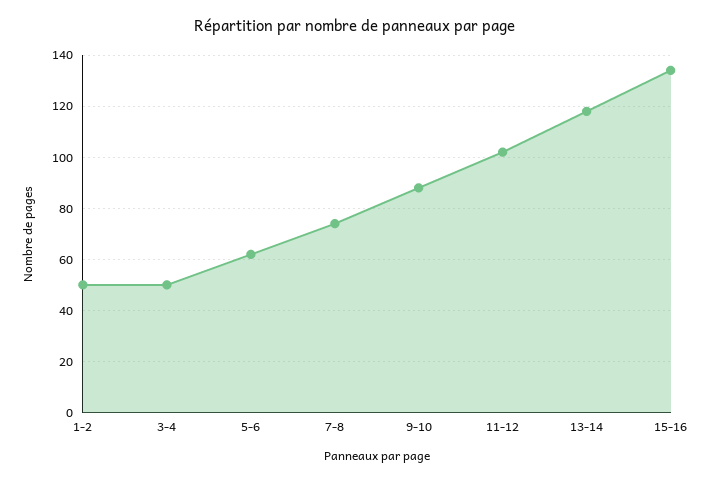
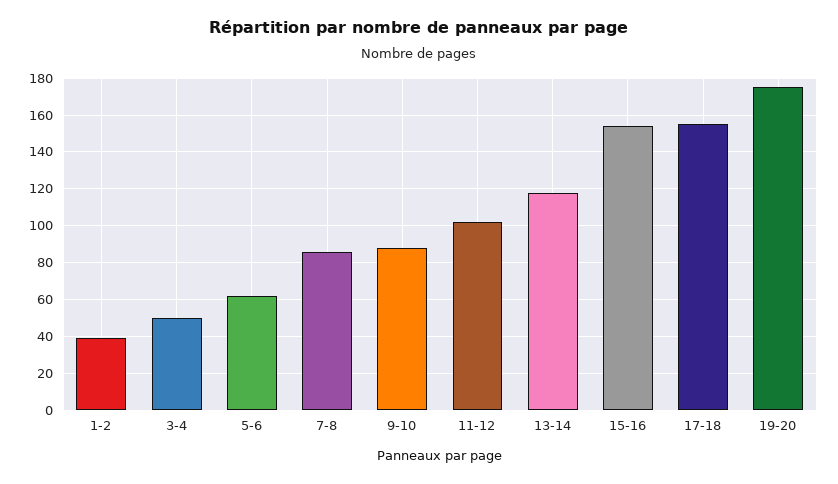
1-2: 50 -> 40
7-8: 75 -> 85
15-16: 135 -> 155
17-18: none -> 155
19-20: none -> 175

